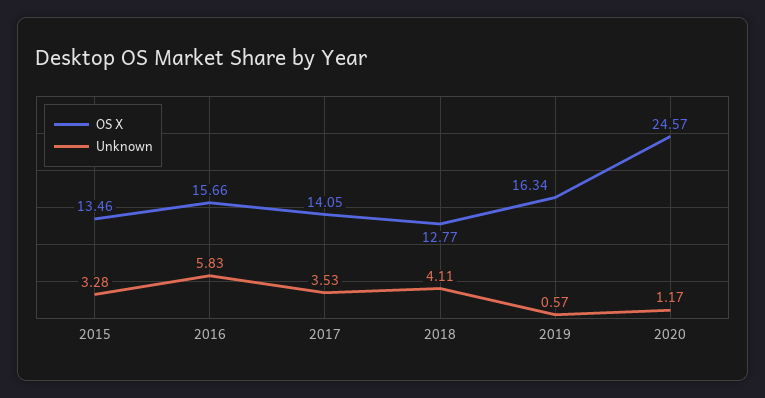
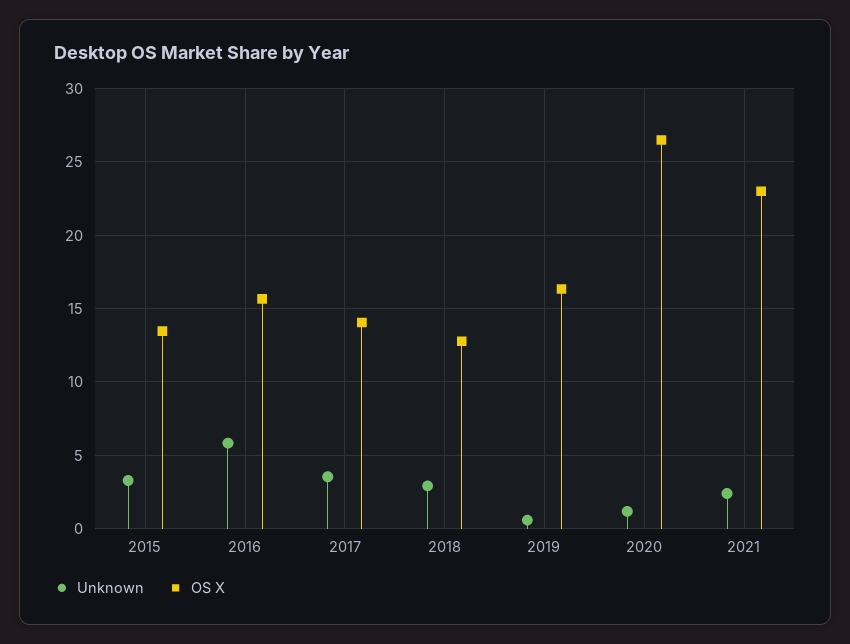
Unknown, 2018: 4.11 -> 3
OS X, 2020: 24.57 -> 26.5
Unknown, 2021: none -> 2.5
OS X, 2021: none -> 23

